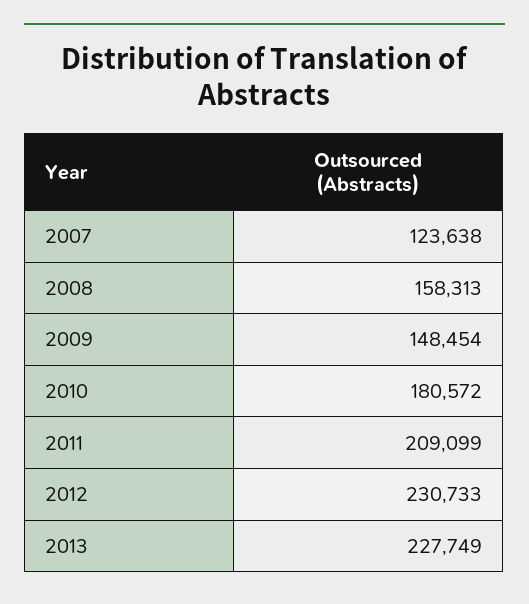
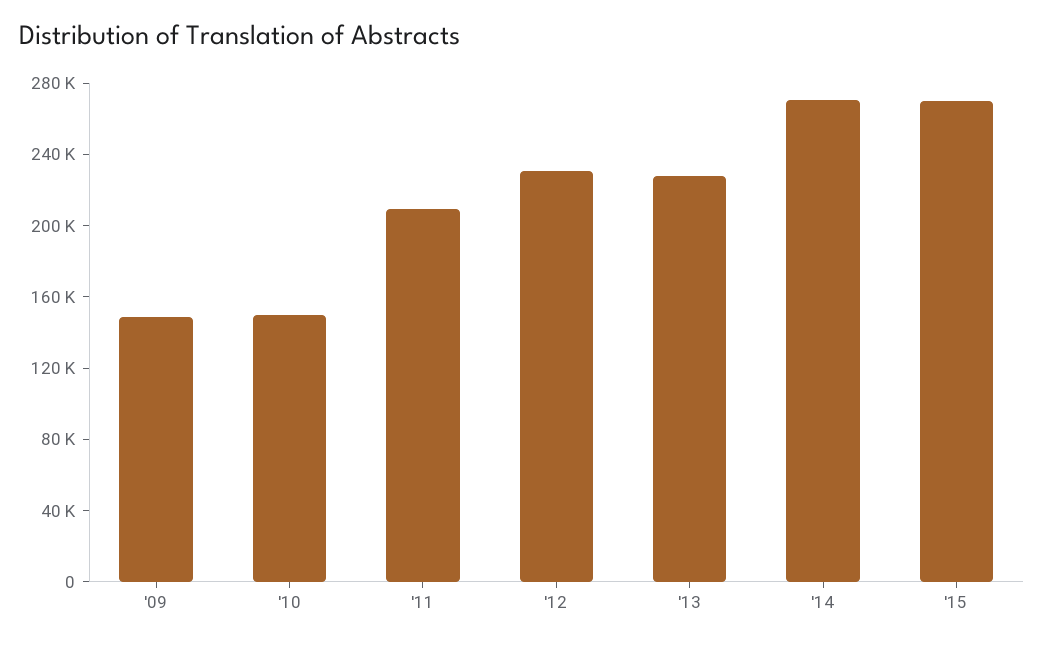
2007: 123638 -> none
2008: 158313 -> none
2010: 180572 -> 150000
'14: none -> 270000
'15: none -> 270000

